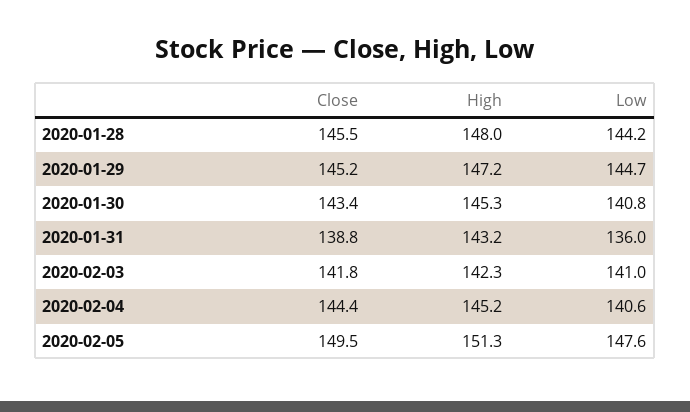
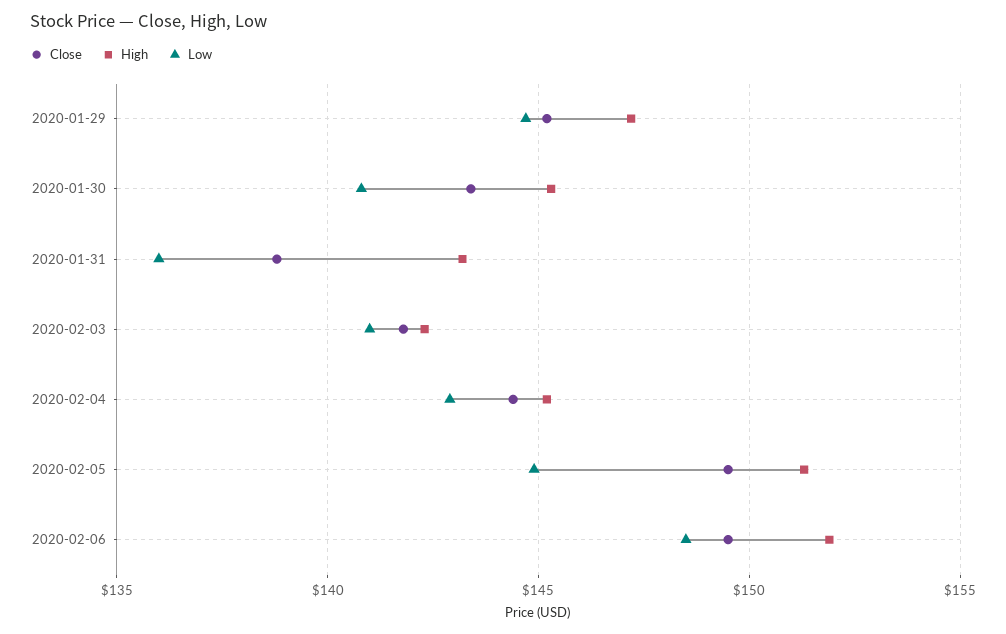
Close, 2020-01-28: 145.5 -> none
High, 2020-01-28: 148 -> none
Low, 2020-01-28: 144.2 -> none
Low, 2020-02-04: 140.6 -> 143
Low, 2020-02-05: 147.6 -> 145
Close, 2020-02-06: none -> 149.5
High, 2020-02-06: none -> 152
Low, 2020-02-06: none -> 148.5

